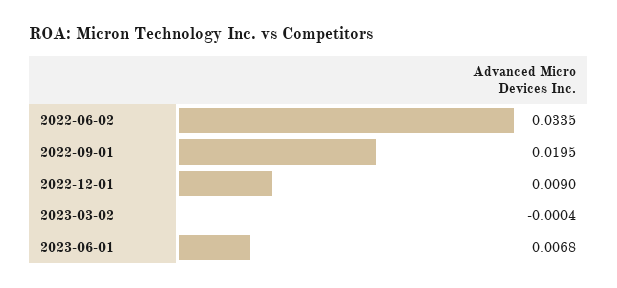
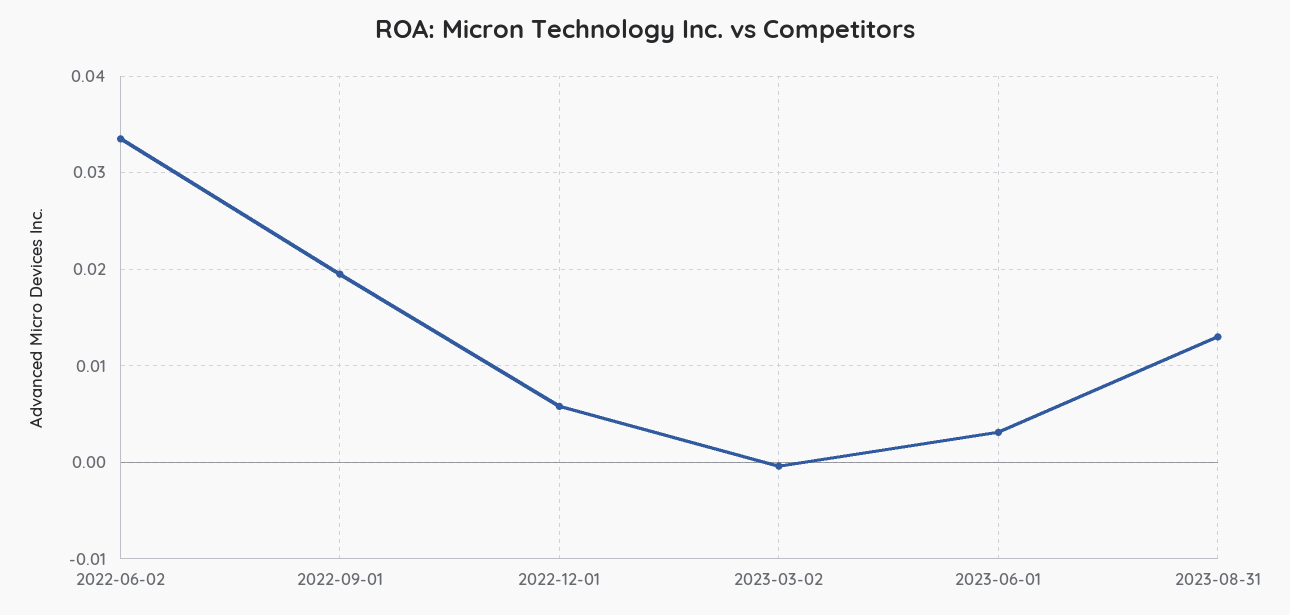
2022-12-01: 0.009 -> 0.006
2023-06-01: 0.0068 -> 0.003
2023-08-31: none -> 0.013

